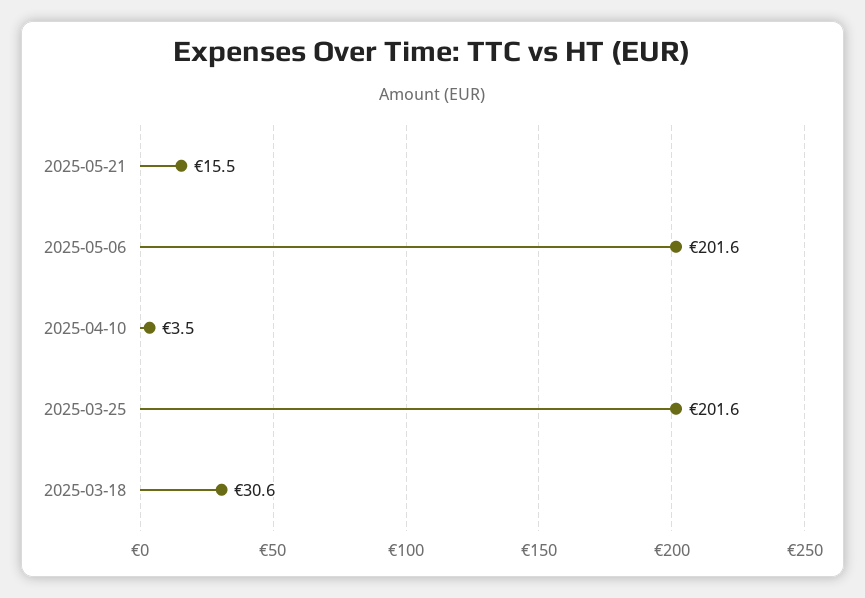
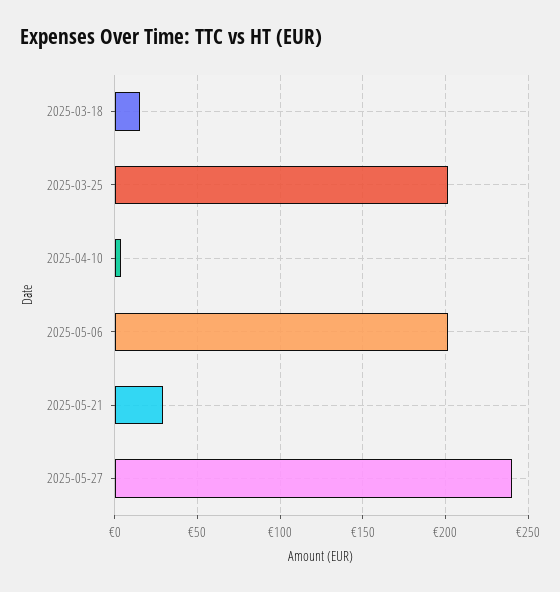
2025-05-21: 15.5 -> 30
2025-03-18: 30.6 -> 15
2025-05-27: none -> 240

